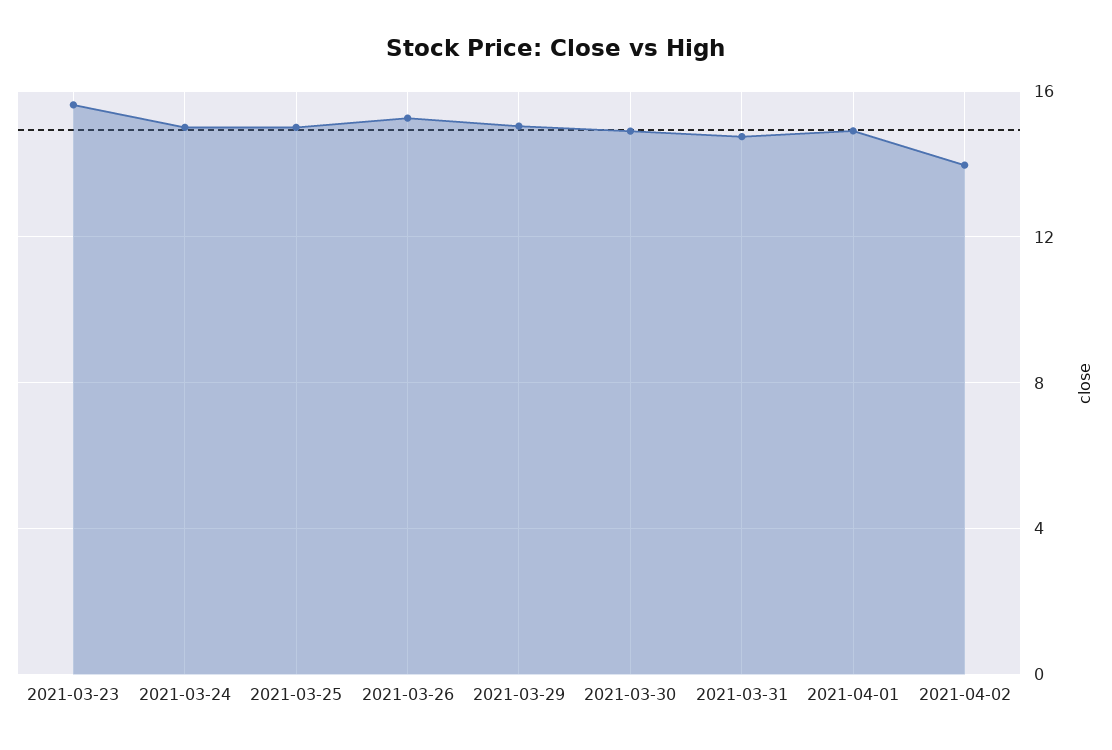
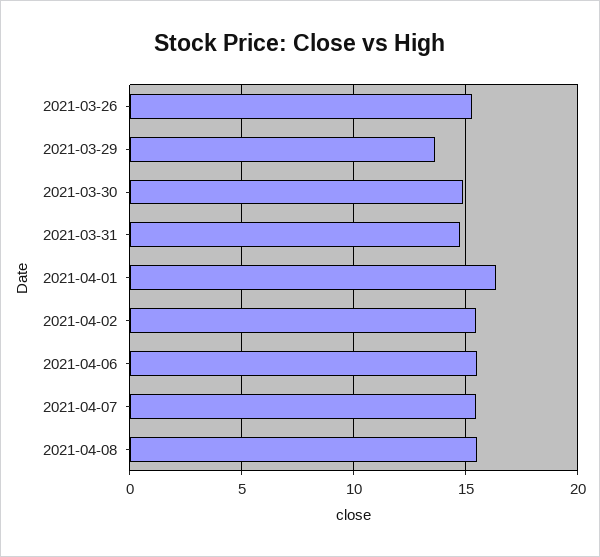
2021-03-23: 15.5 -> none
2021-03-24: 15 -> none
2021-03-25: 15 -> none
2021-03-29: 15 -> 13.5
2021-04-01: 15 -> 16.5
2021-04-02: 14 -> 15.5
2021-04-06: none -> 15.5
2021-04-07: none -> 15.5
2021-04-08: none -> 15.5

